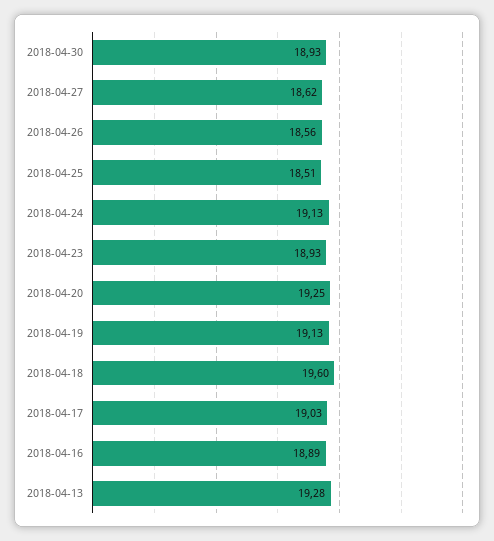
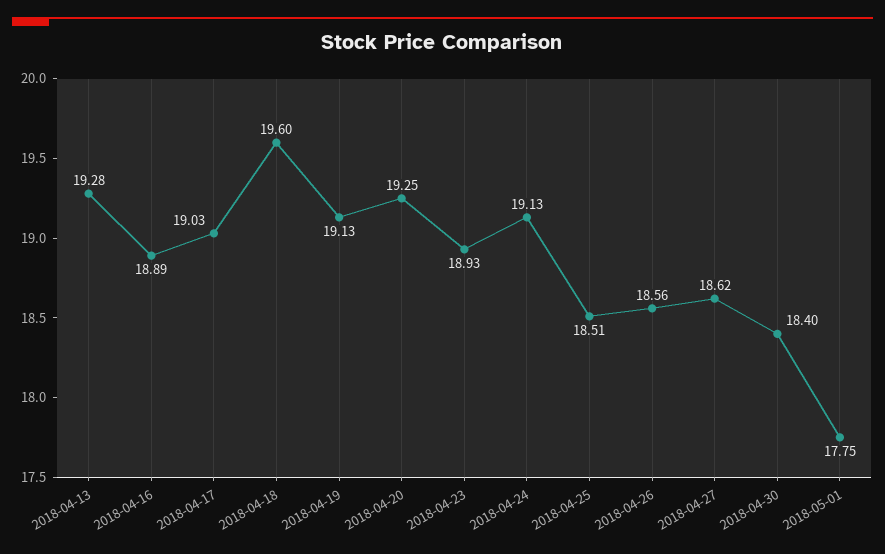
2018-04-30: 18.93 -> 18.4
2018-05-01: none -> 17.75

